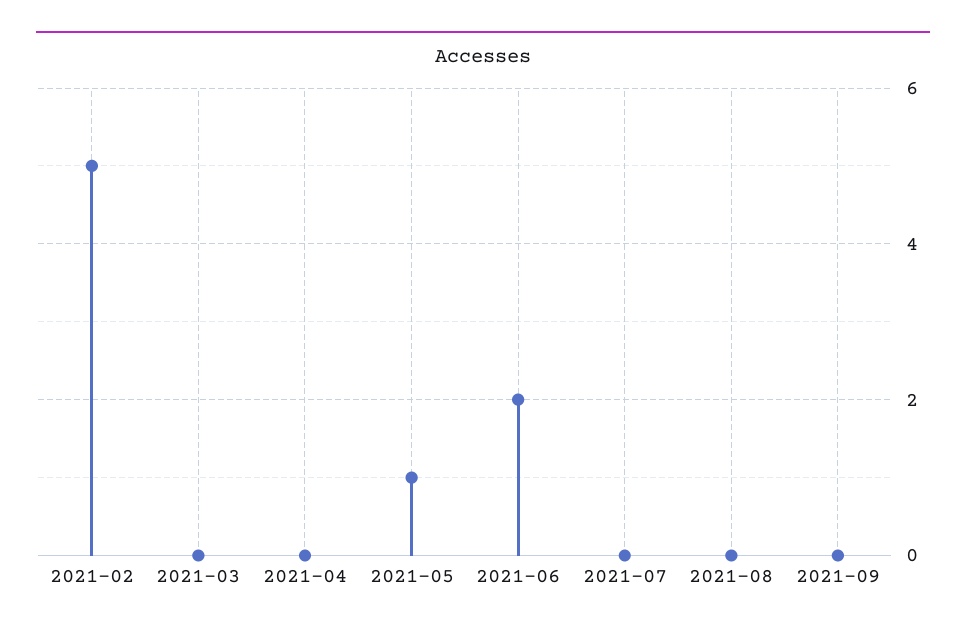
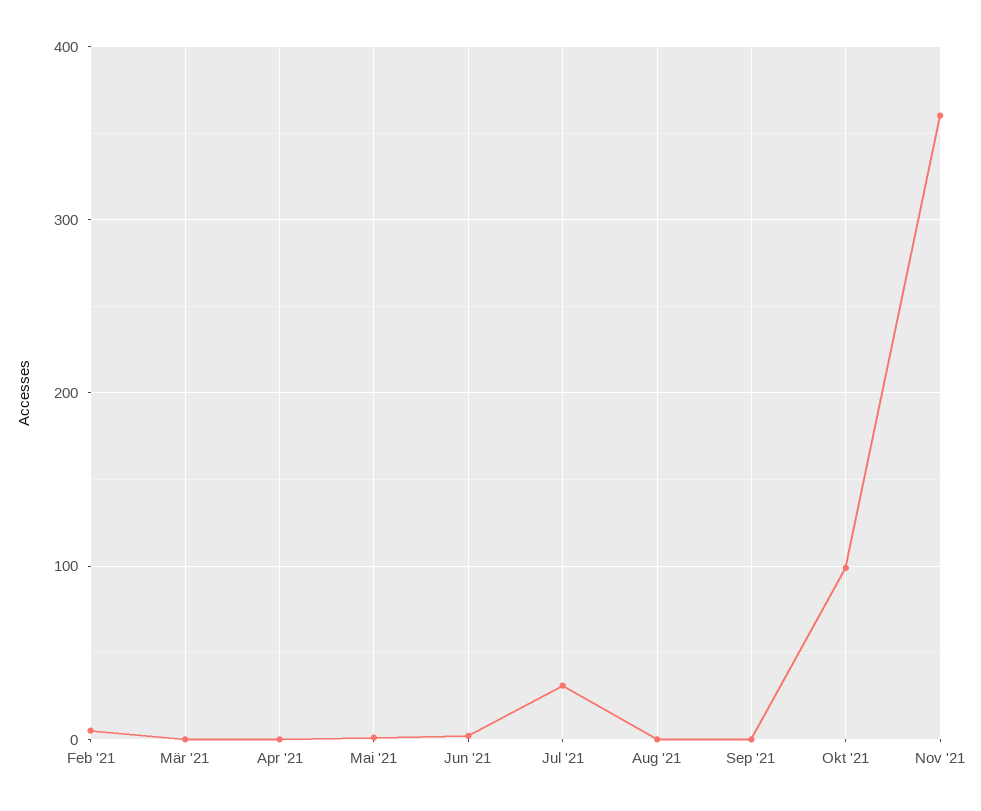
2021-07: 0 -> 30
Okt '21: none -> 100
Nov '21: none -> 360

